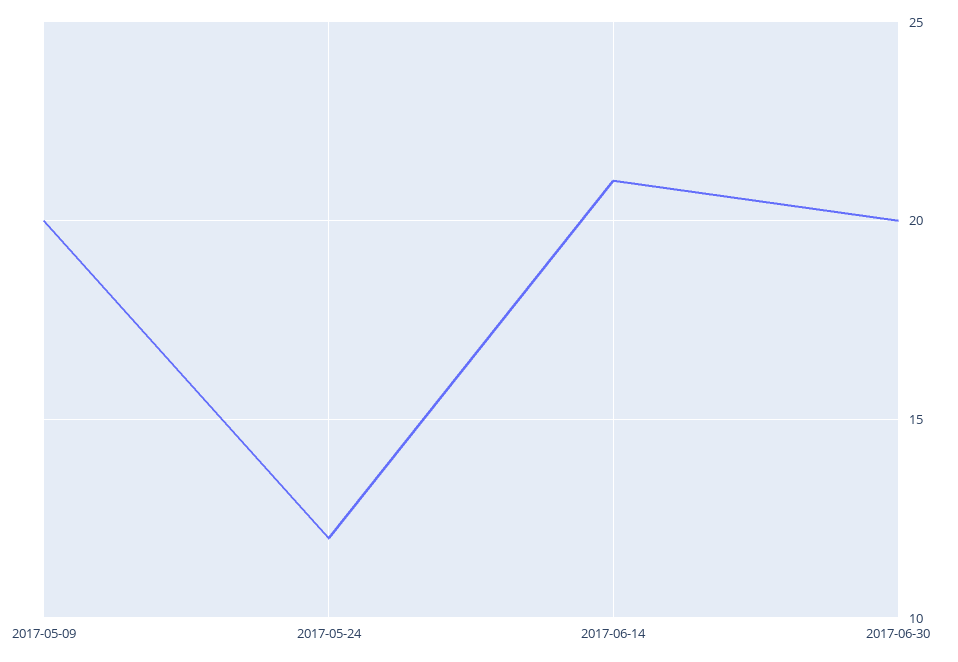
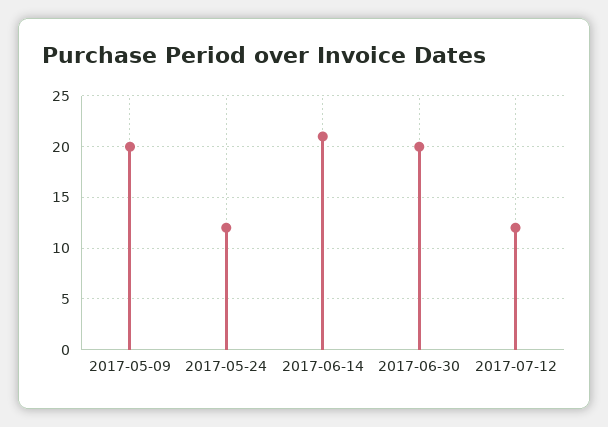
2017-07-12: none -> 12

